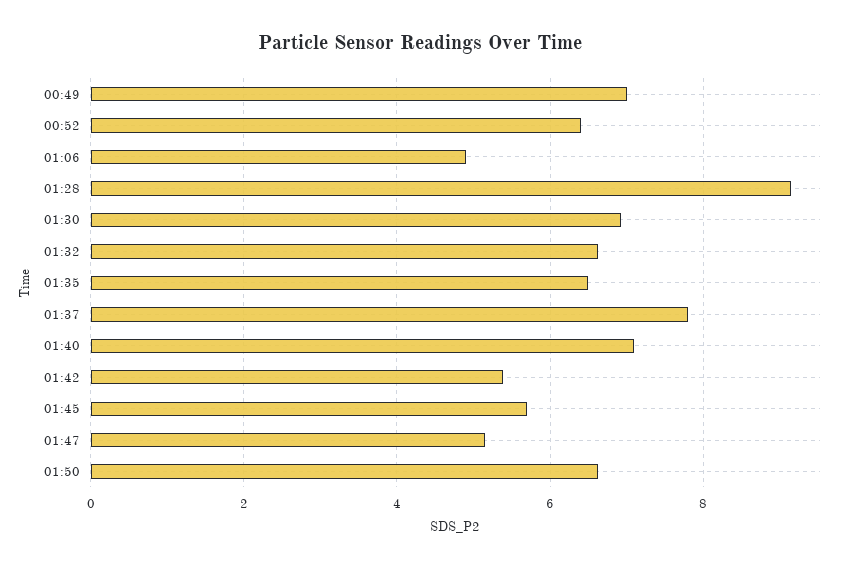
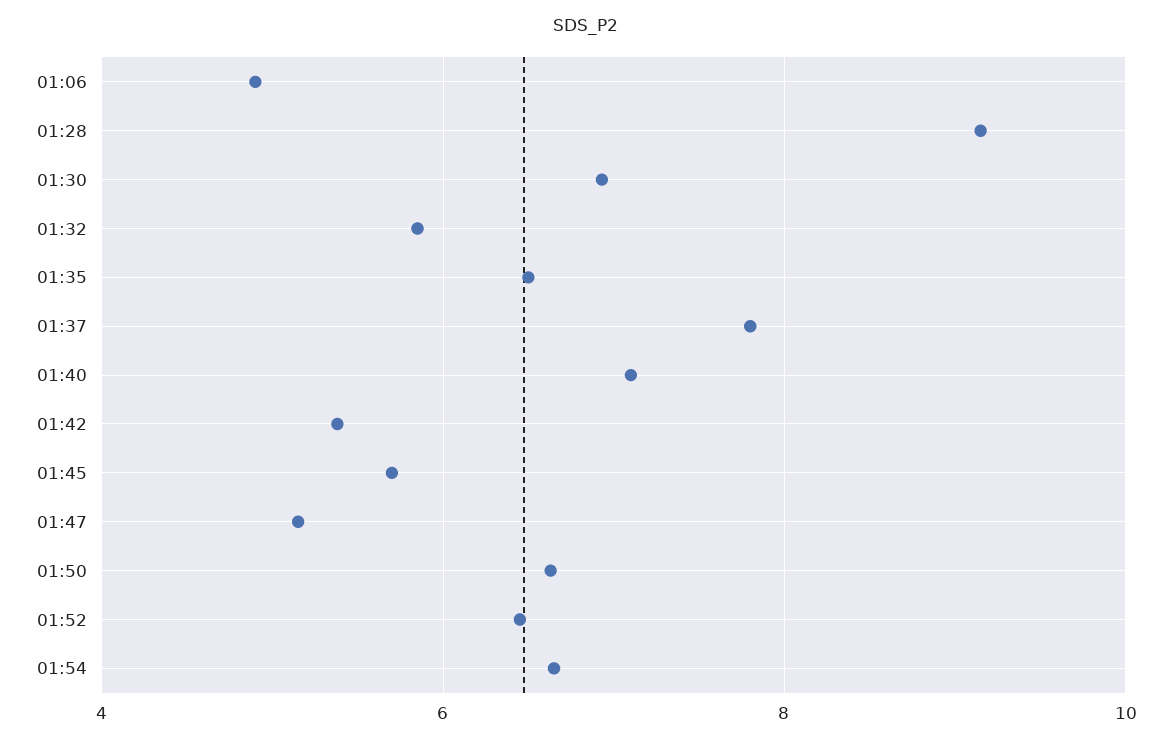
00:49: 7 -> none
00:52: 6.4 -> none
01:32: 6.6 -> 5.8
01:52: none -> 6.4
01:54: none -> 6.6

